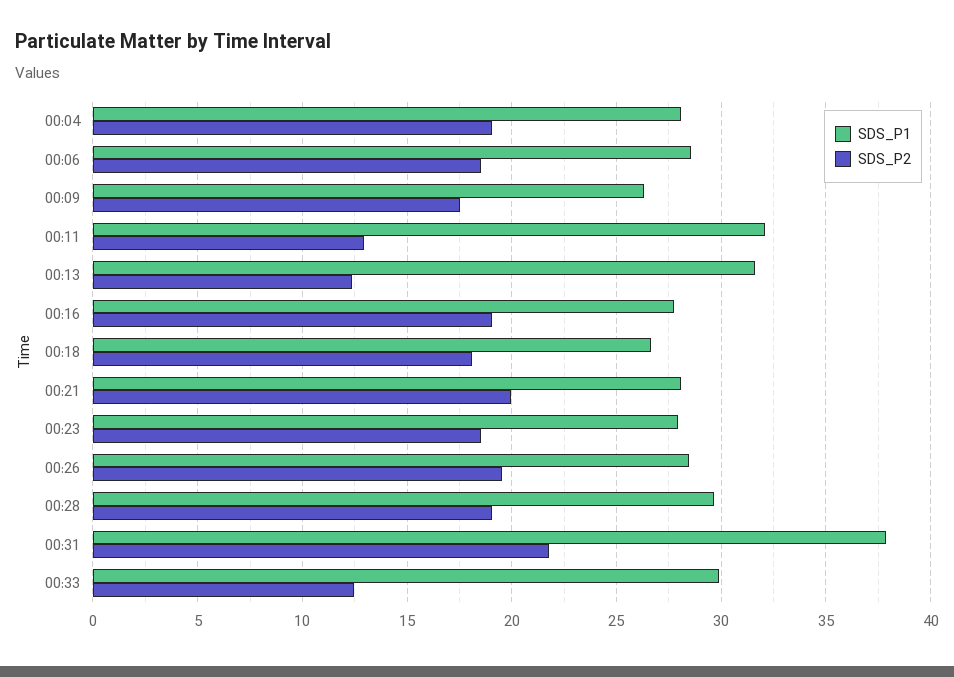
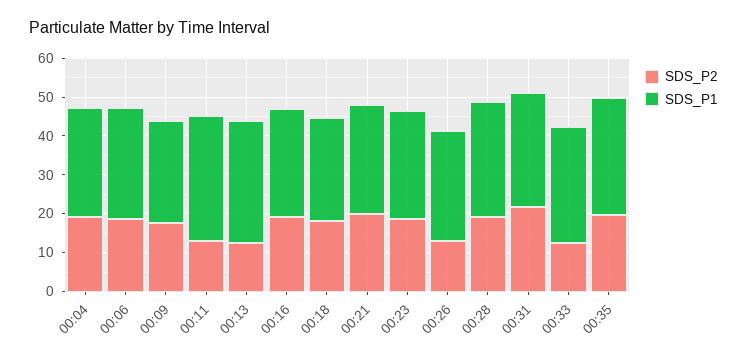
SDS_P2, 00:26: 19.5 -> 12.5
SDS_P1, 00:31: 38 -> 30
SDS_P2, 00:35: none -> 20
SDS_P1, 00:35: none -> 30

